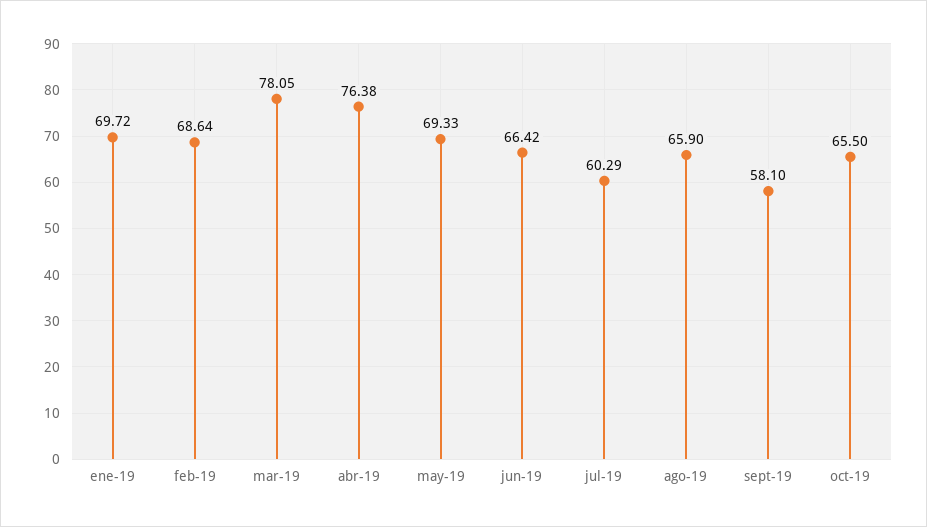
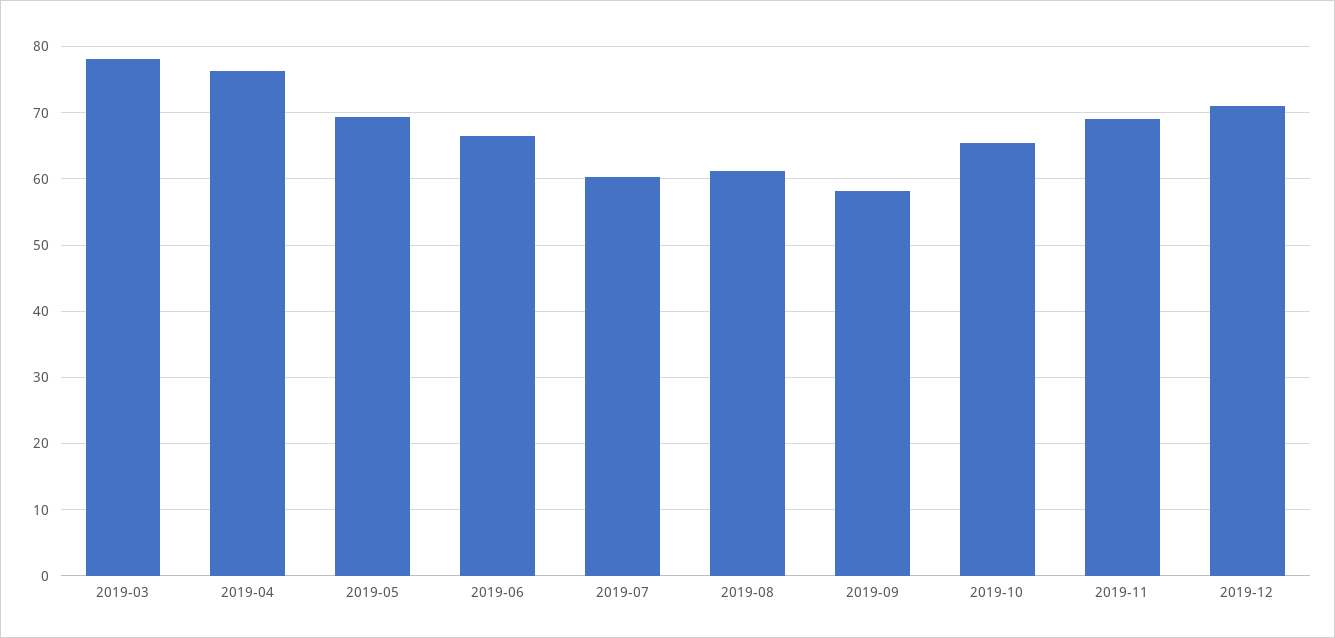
ene-19: 69.72 -> none
feb-19: 68.64 -> none
ago-19: 65.9 -> 61
2019-11: none -> 69
2019-12: none -> 71

